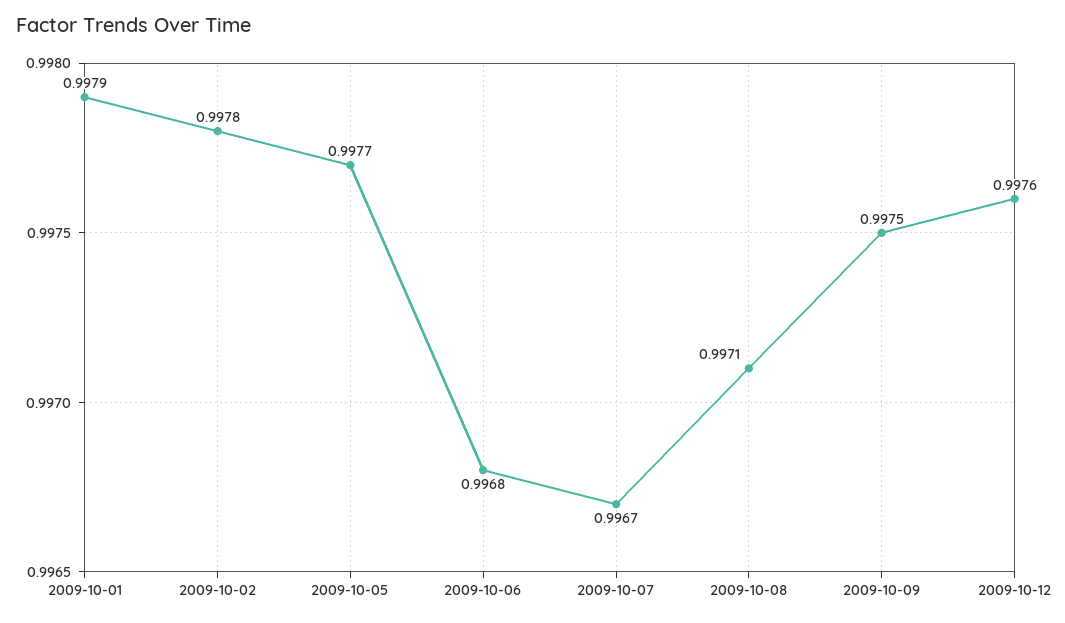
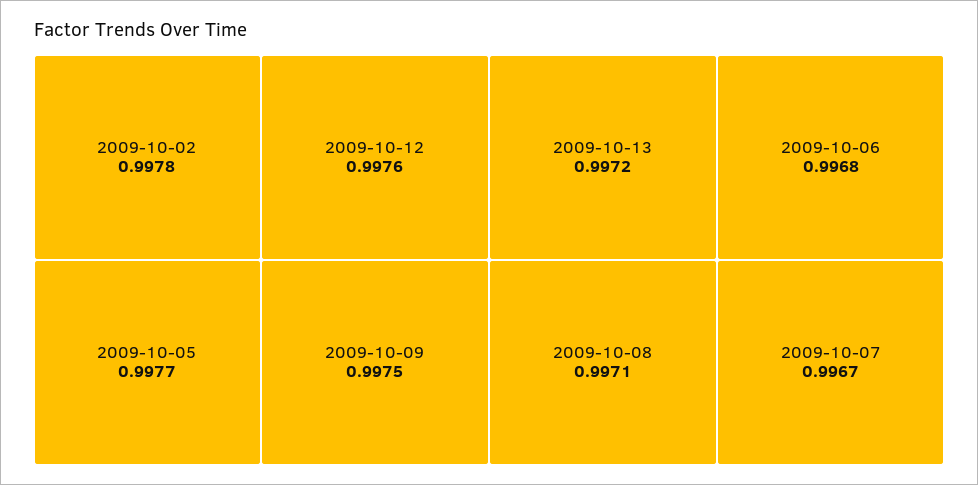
2009-10-01: 0.9979 -> none
2009-10-13: none -> 0.9972

